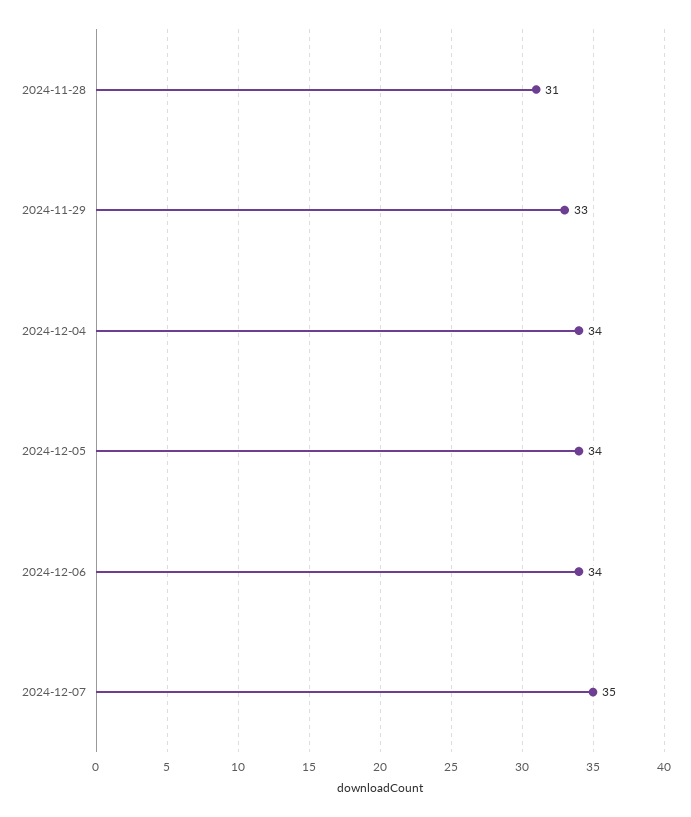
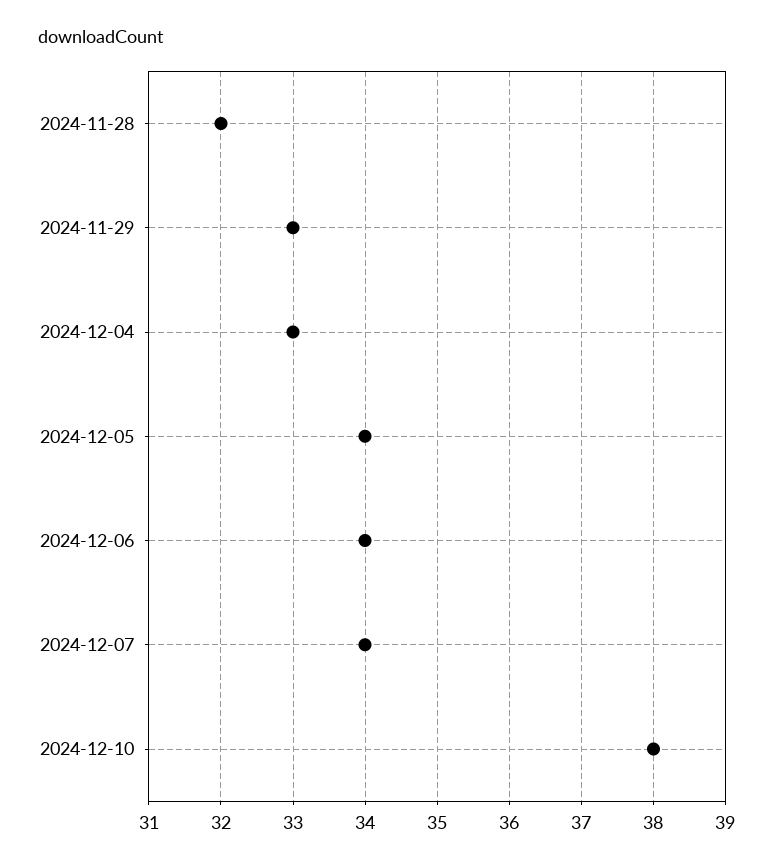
2024-11-28: 31 -> 32
2024-12-04: 34 -> 33
2024-12-07: 35 -> 34
2024-12-10: none -> 38

